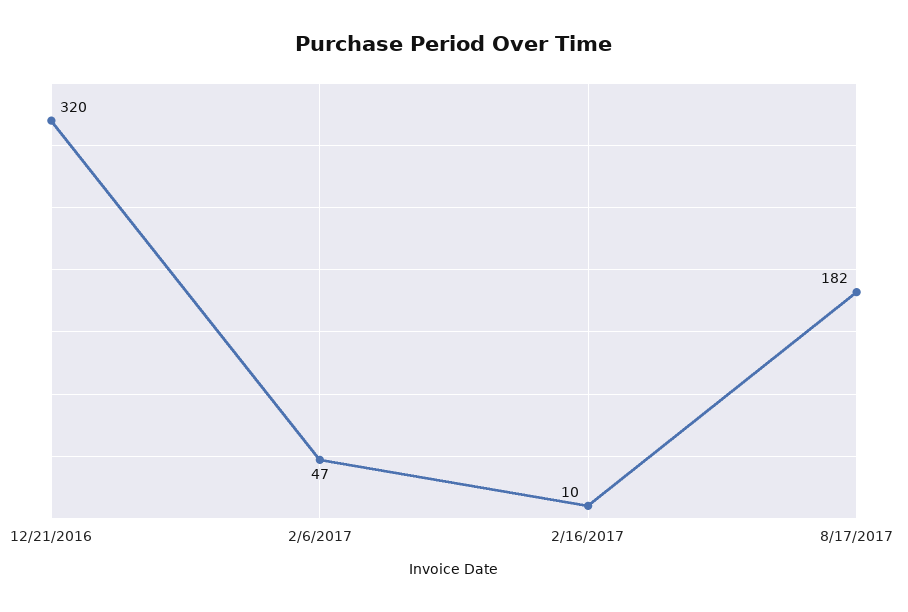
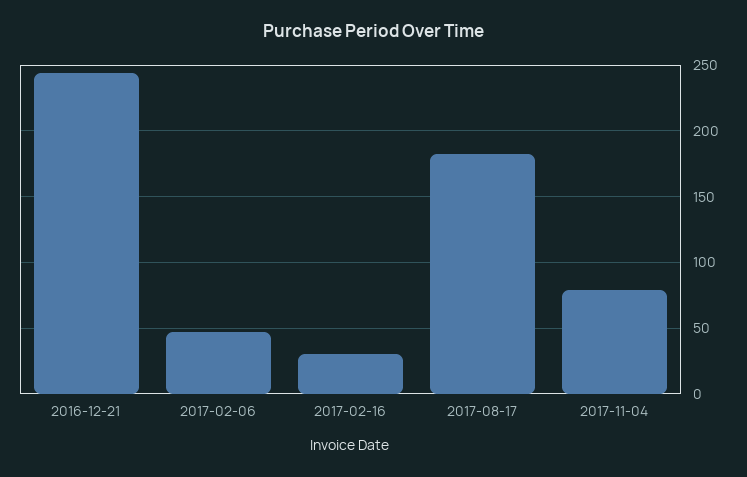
12/21/2016: 320 -> 245
2/16/2017: 10 -> 30
2017-11-04: none -> 80

